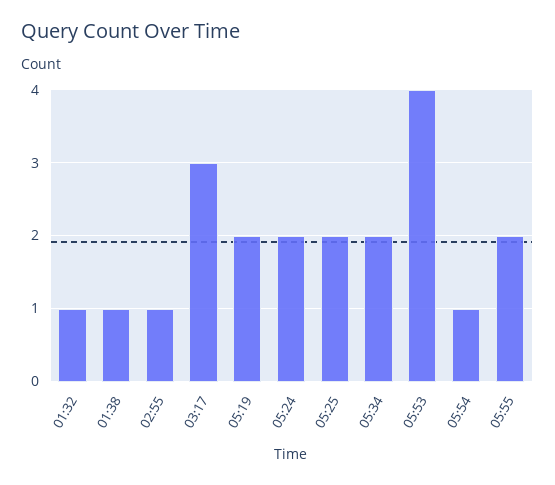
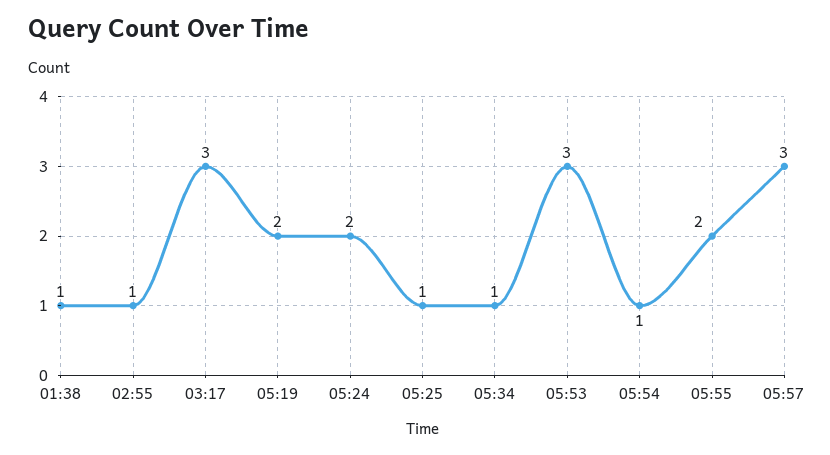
01:32: 1 -> none
05:25: 2 -> 1
05:34: 2 -> 1
05:53: 4 -> 3
05:57: none -> 3

